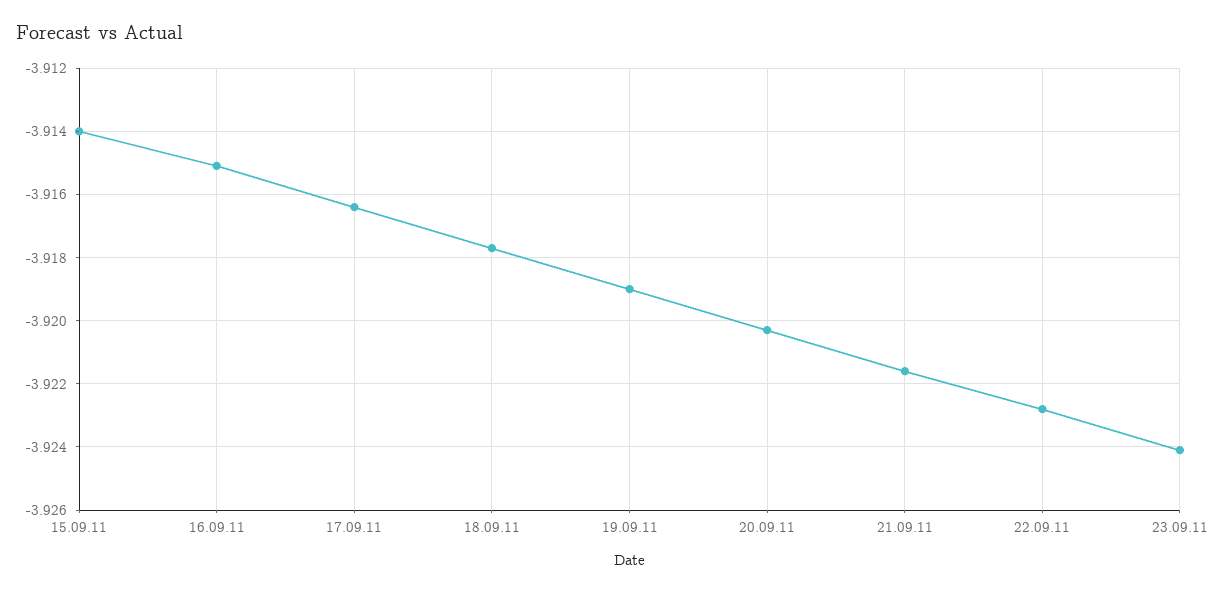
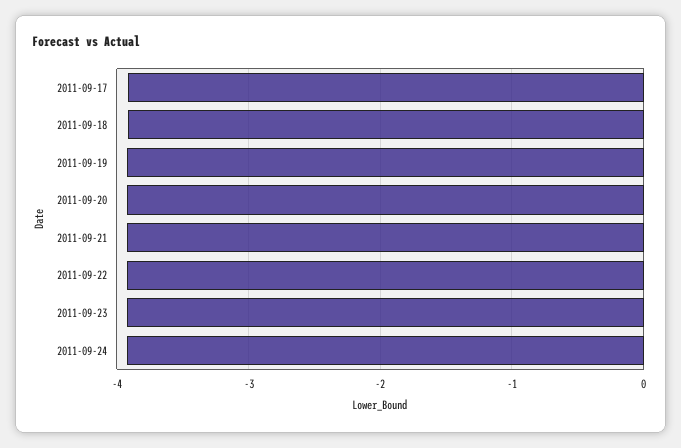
15.09.11: -3.914 -> none
16.09.11: -3.915 -> none
2011-09-24: none -> -3.9

